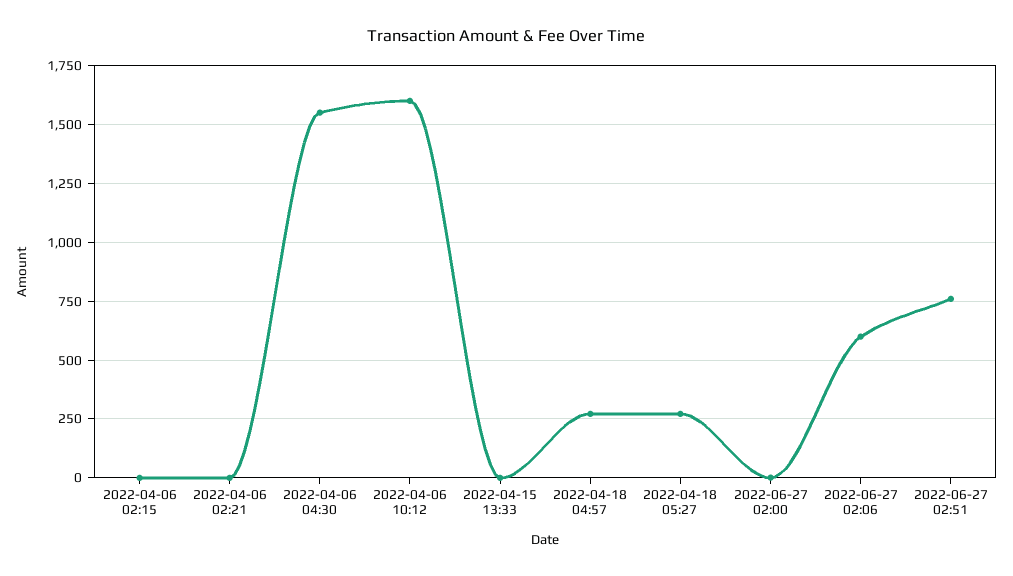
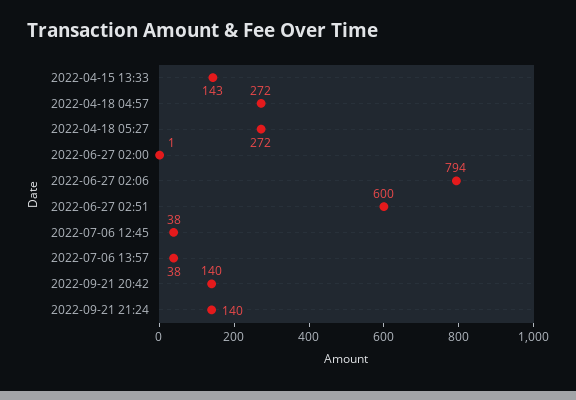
2022-04-06 02:15: 0 -> none
2022-04-06 02:21: 0 -> none
2022-04-06 04:30: 1550 -> none
2022-04-06 10:12: 1600 -> none
2022-04-15 13:33: 0 -> 143
2022-06-27 02:06: 600 -> 794
2022-06-27 02:51: 750 -> 600
2022-07-06 12:45: none -> 38
2022-07-06 13:57: none -> 38
2022-09-21 20:42: none -> 140
2022-09-21 21:24: none -> 140

